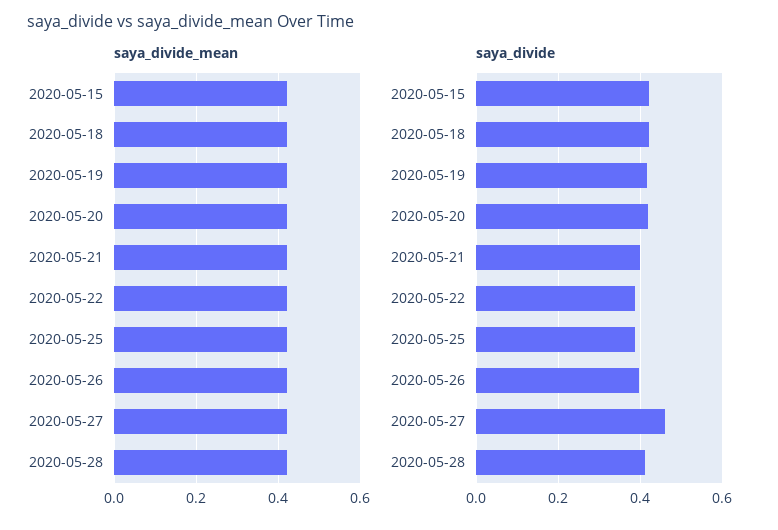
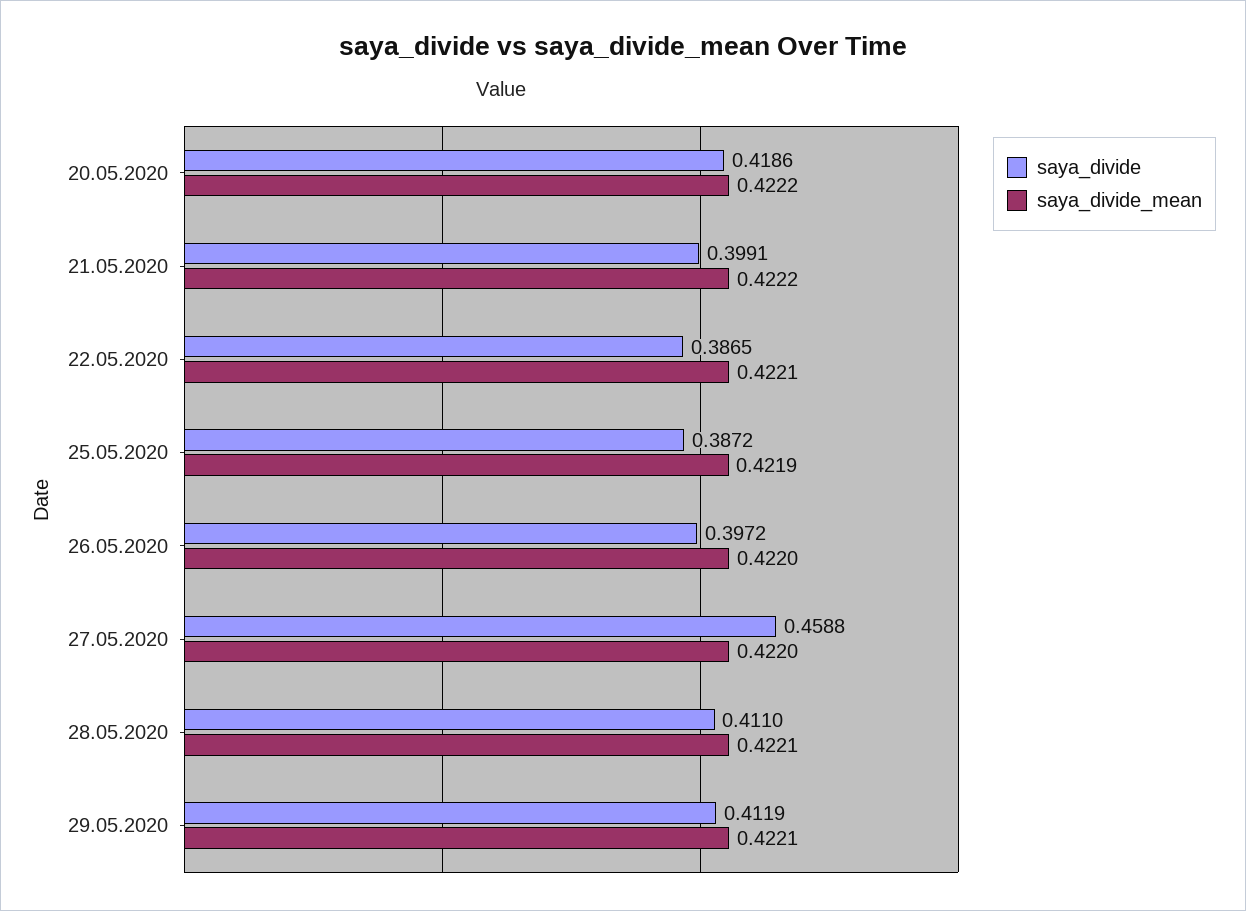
saya_divide_mean, 2020-05-15: 0.42 -> none
saya_divide_mean, 2020-05-18: 0.42 -> none
saya_divide_mean, 2020-05-19: 0.42 -> none
saya_divide, 2020-05-15: 0.42 -> none
saya_divide, 2020-05-18: 0.42 -> none
saya_divide, 2020-05-19: 0.42 -> none
saya_divide, 29.05.2020: none -> 0.4119
saya_divide_mean, 29.05.2020: none -> 0.4221

